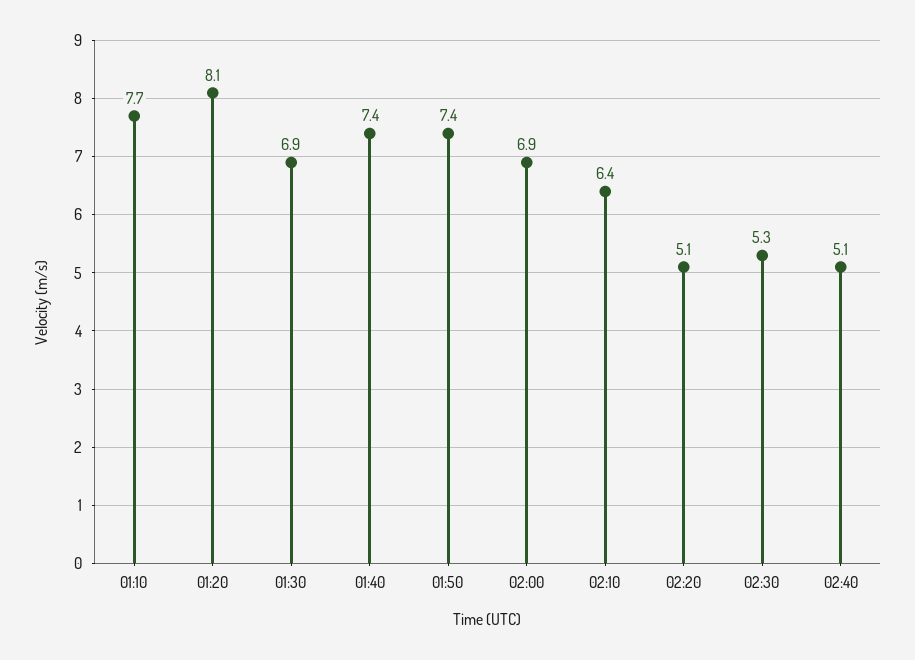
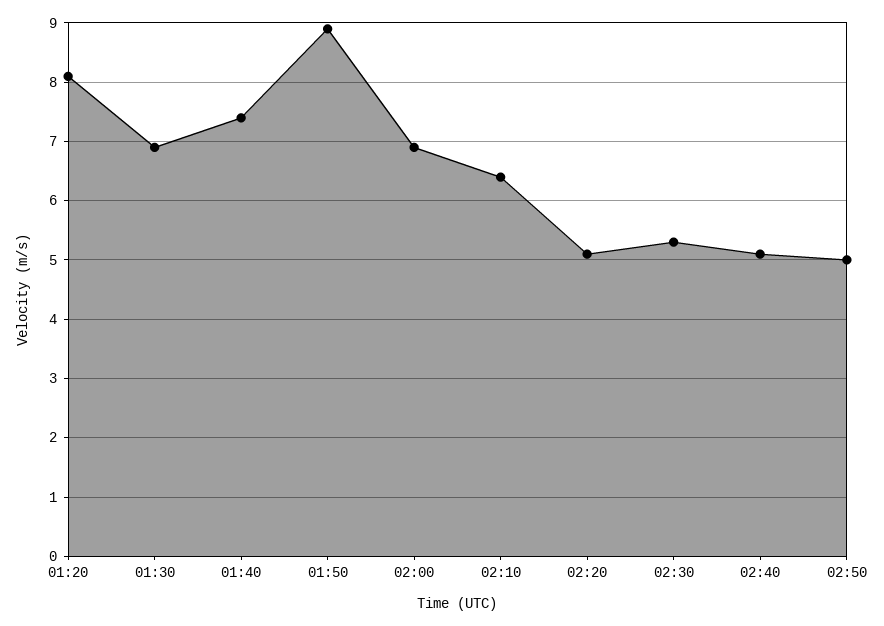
01:10: 7.7 -> none
01:50: 7.4 -> 9
02:50: none -> 5

